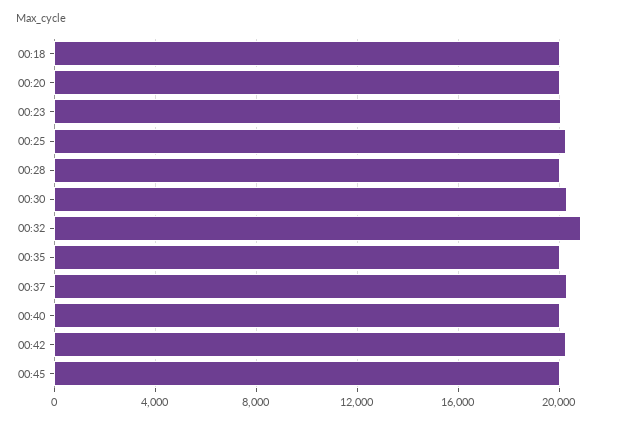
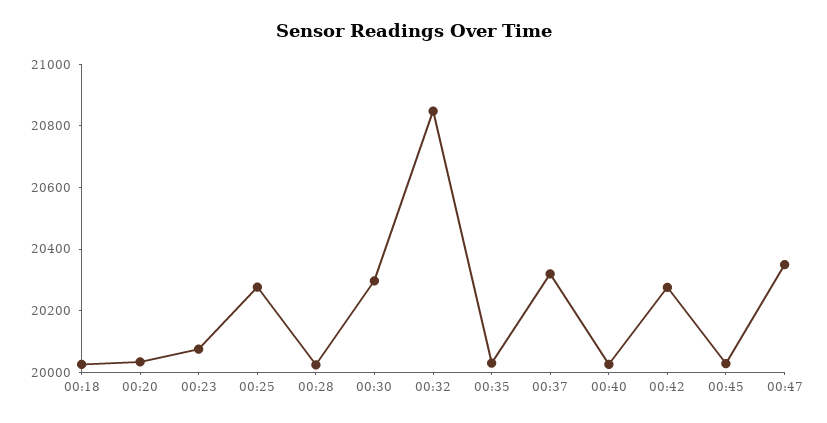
00:47: none -> 20350

